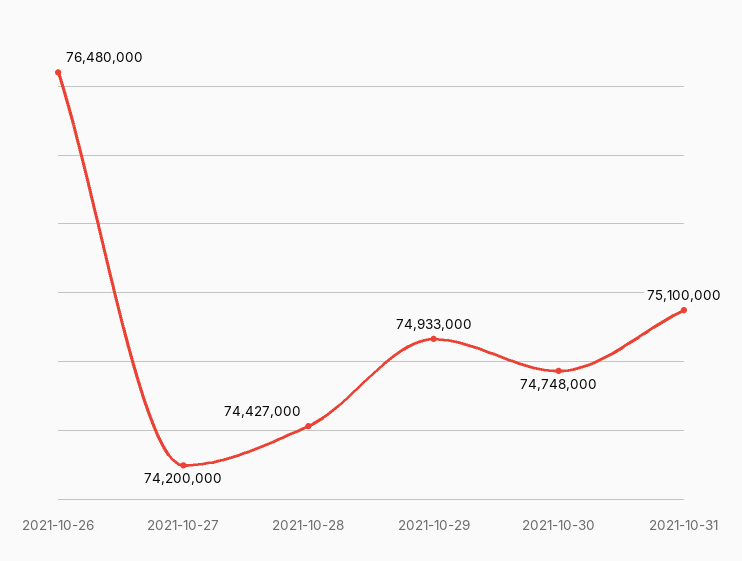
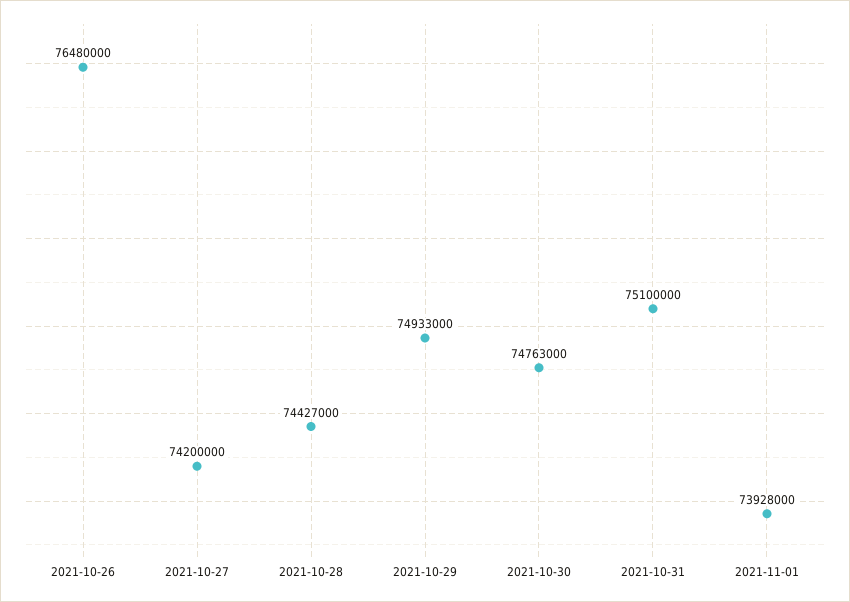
2021-10-30: 74748000 -> 74763000
2021-11-01: none -> 73928000

